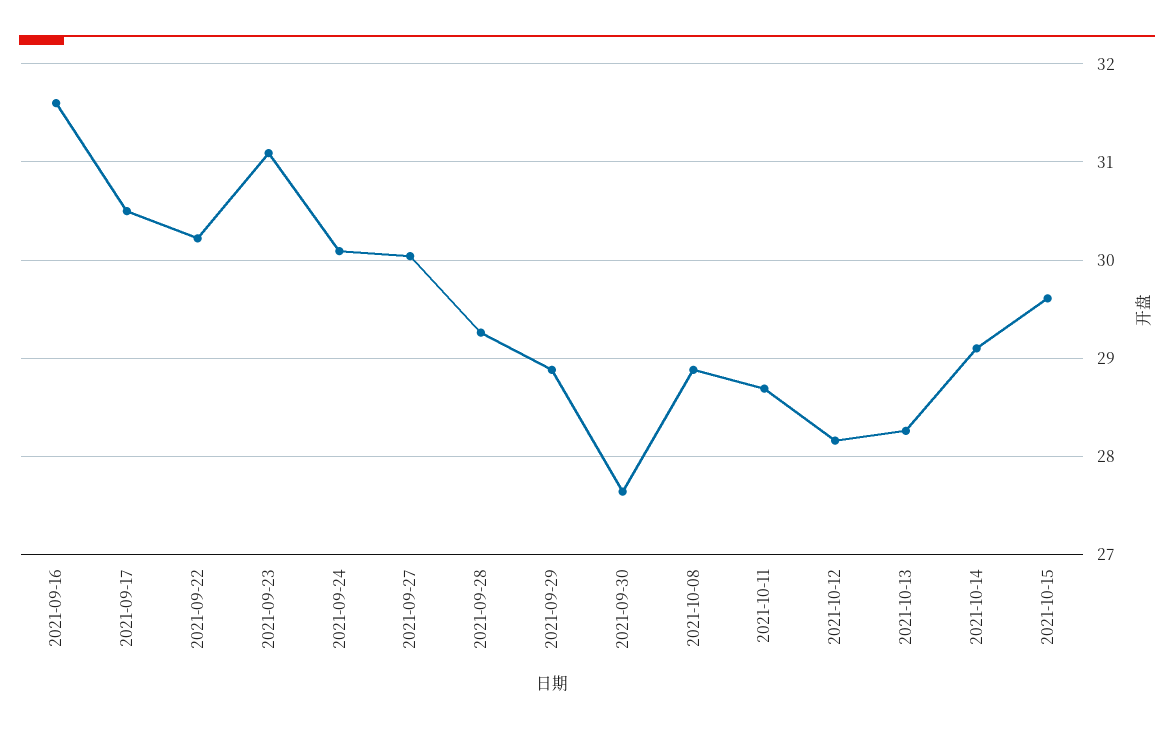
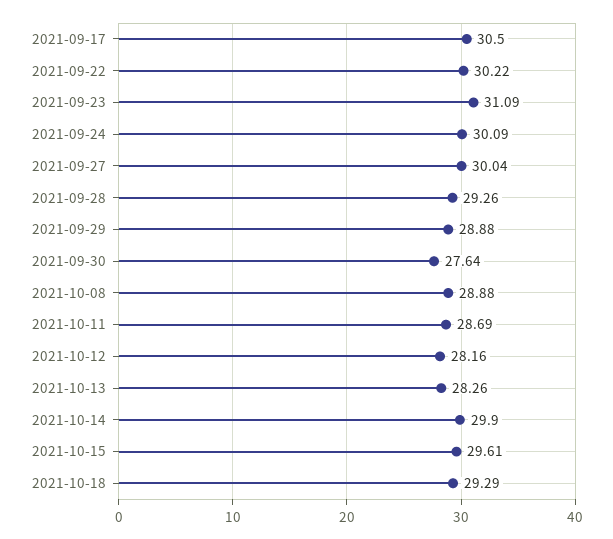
2021-09-16: 31.6 -> none
2021-10-14: 29.1 -> 29.9
2021-10-18: none -> 29.29

